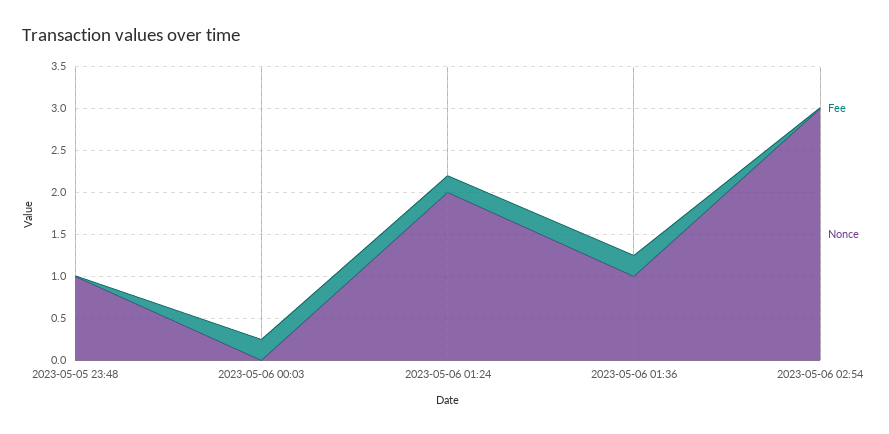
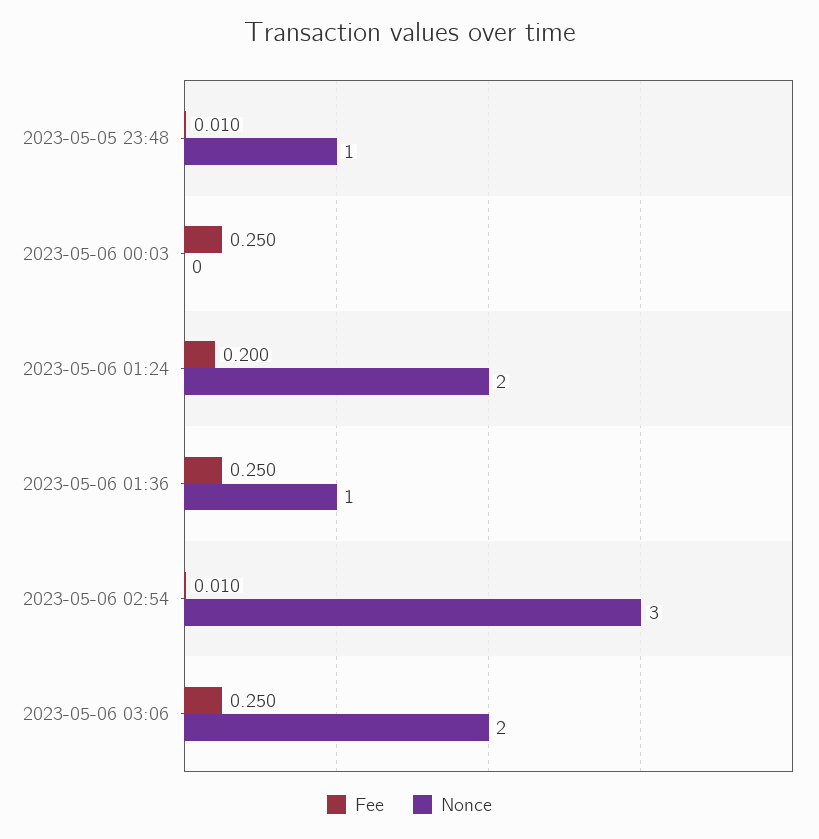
Fee, 2023-05-06 03:06: none -> 0.25
Nonce, 2023-05-06 03:06: none -> 2

